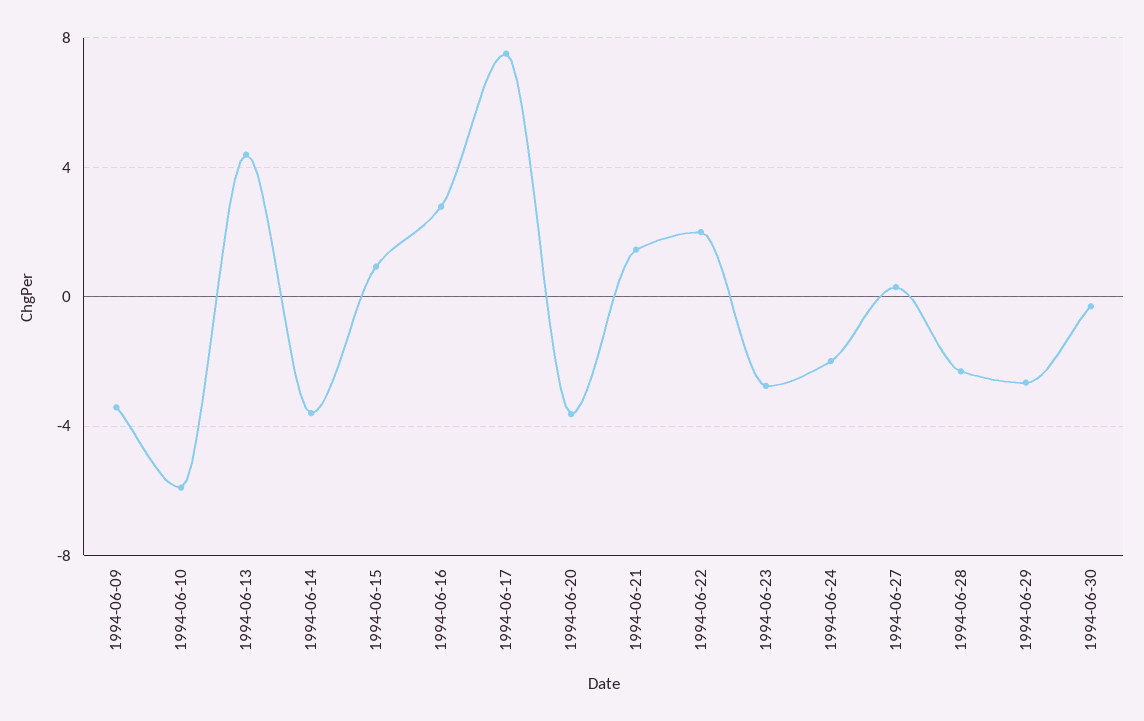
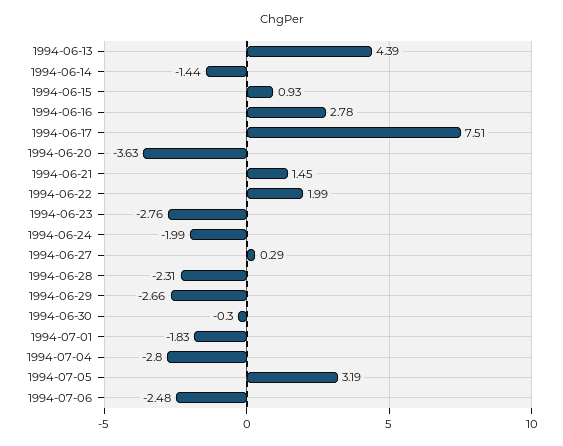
1994-06-09: -3.5 -> none
1994-06-10: -6 -> none
1994-06-14: -3.5 -> -1.44
1994-07-01: none -> -1.83
1994-07-04: none -> -2.8
1994-07-05: none -> 3.19
1994-07-06: none -> -2.48

